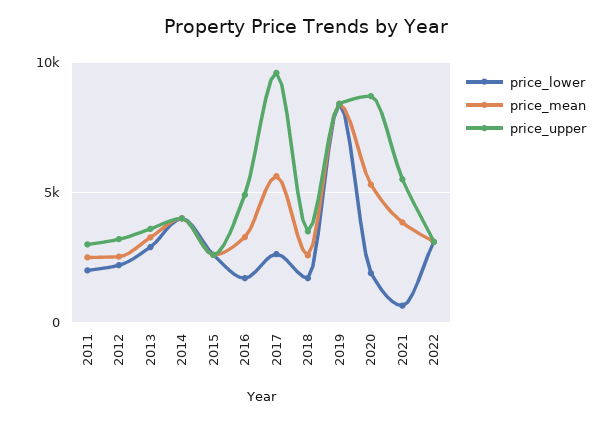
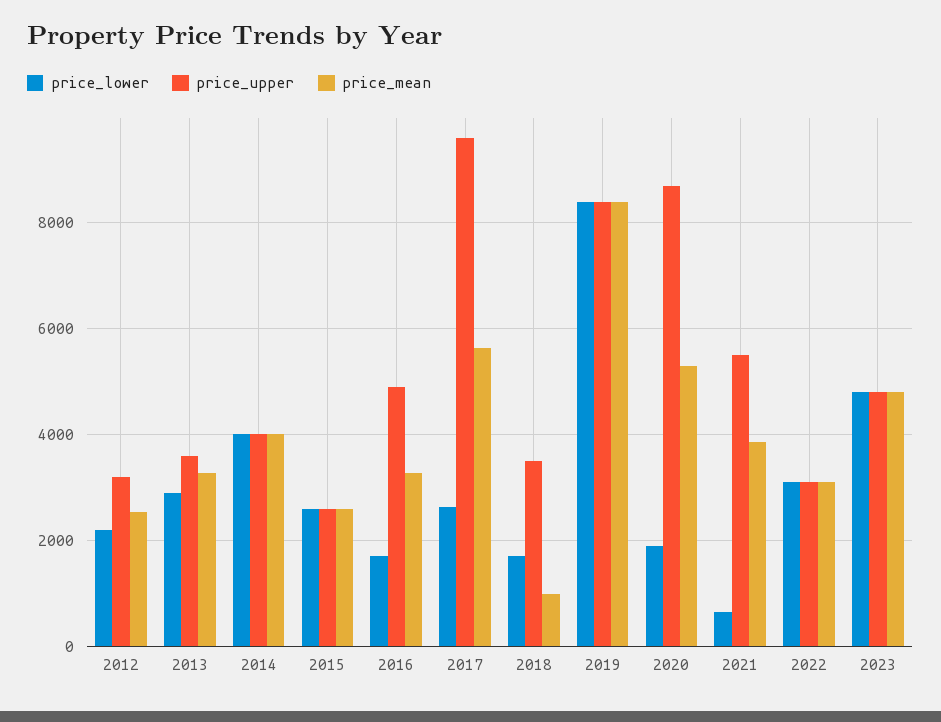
price_lower, 2011: 2000 -> none
price_mean, 2011: 2500 -> none
price_upper, 2011: 3000 -> none
price_mean, 2018: 2500 -> 1000
price_lower, 2023: none -> 4800
price_upper, 2023: none -> 4800
price_mean, 2023: none -> 4800

